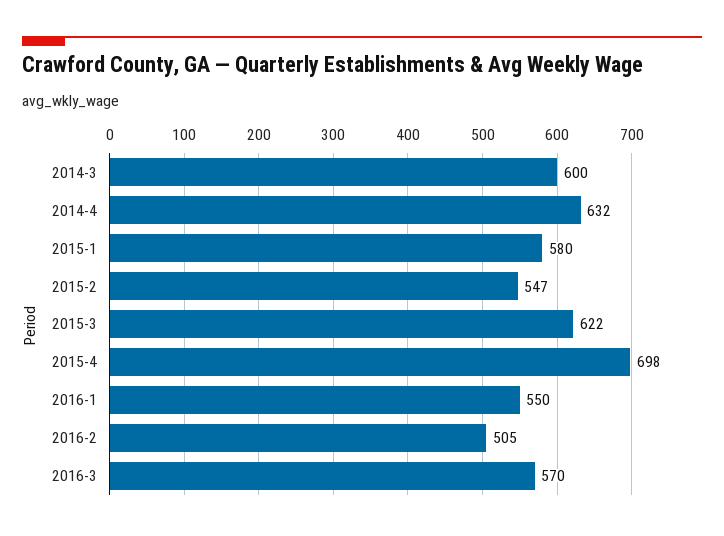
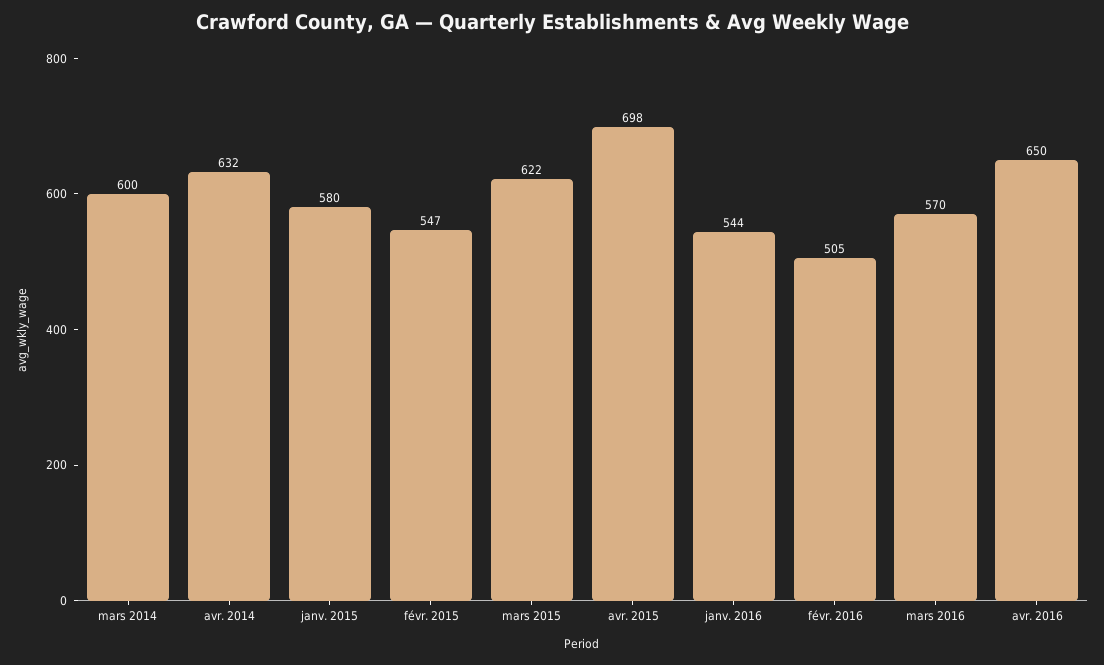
2016-1: 550 -> 544
avr. 2016: none -> 650

